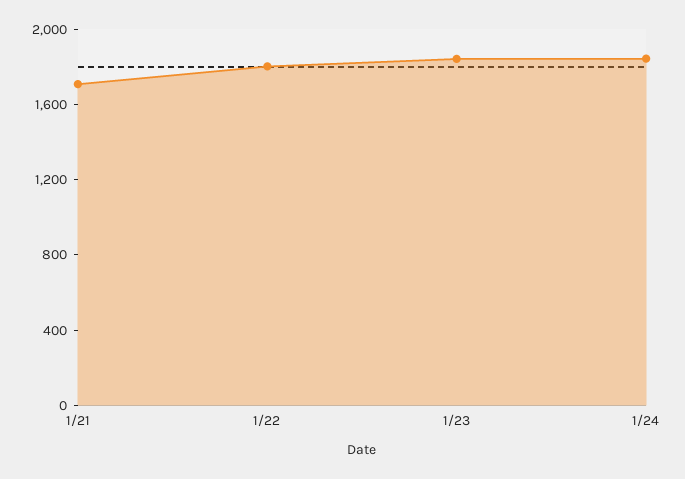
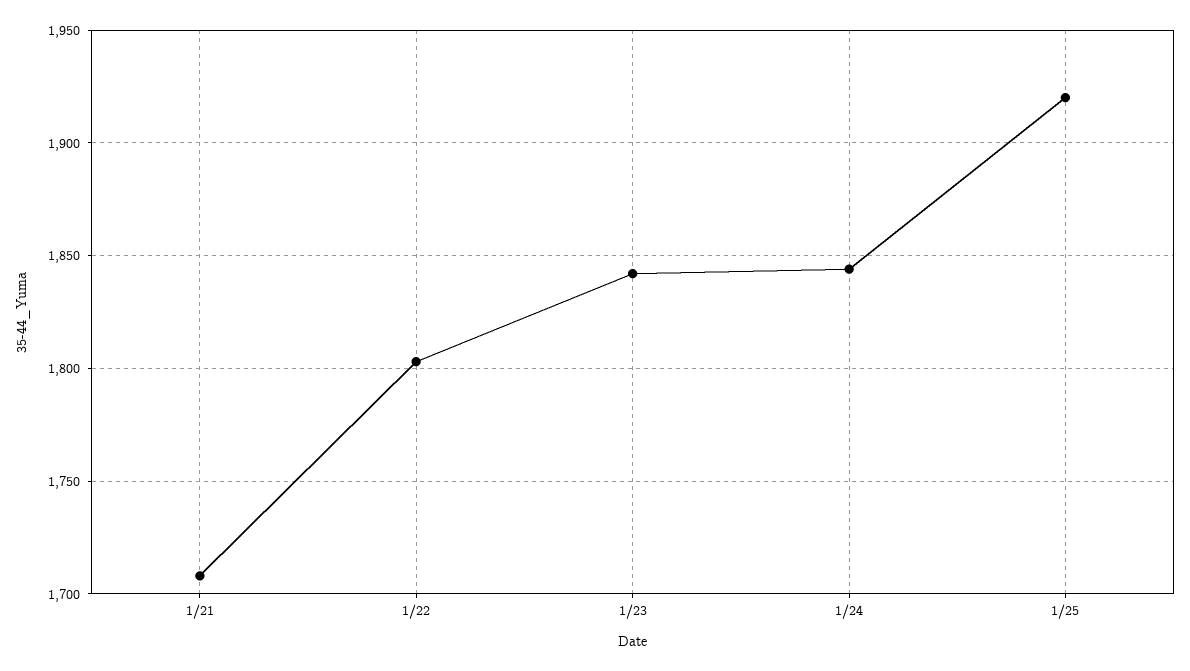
1/25: none -> 1920

